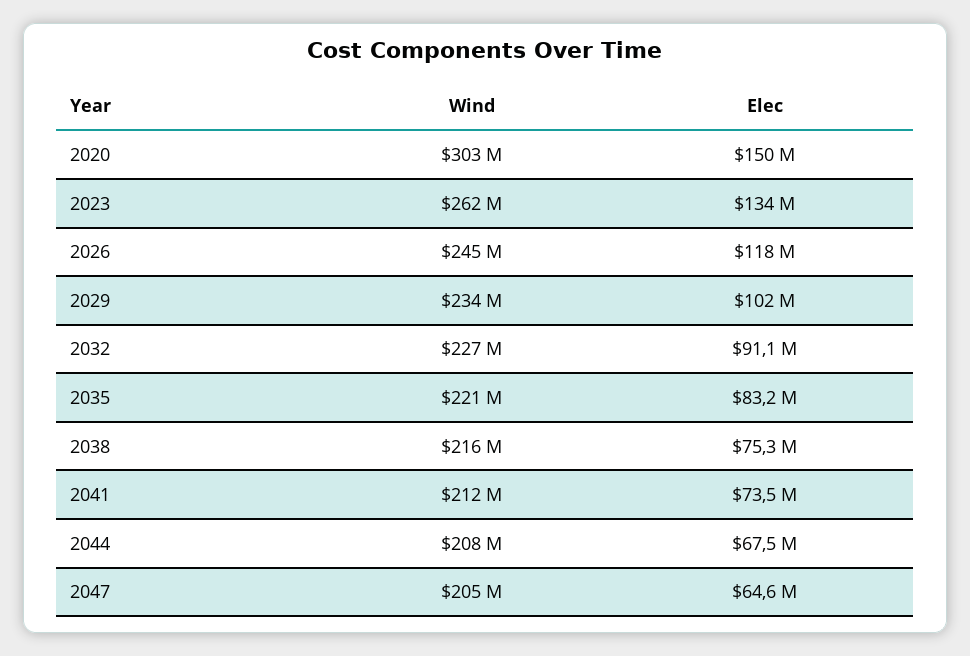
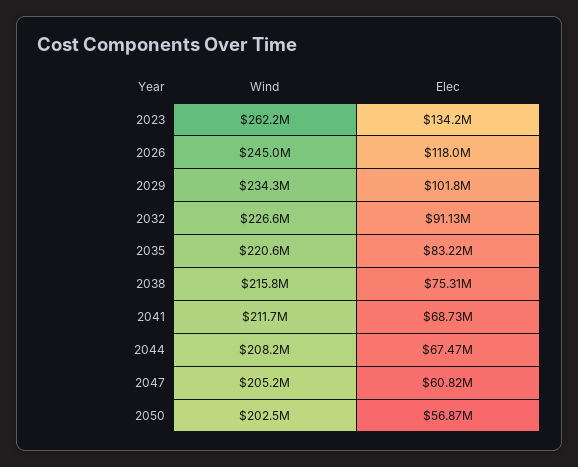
Wind, 2020: 303000000 -> none
Elec, 2020: 150000000 -> none
Elec, 2041: 73500000 -> 68730000
Elec, 2047: 64600000 -> 60820000
Wind, 2050: none -> 202500000
Elec, 2050: none -> 56870000

